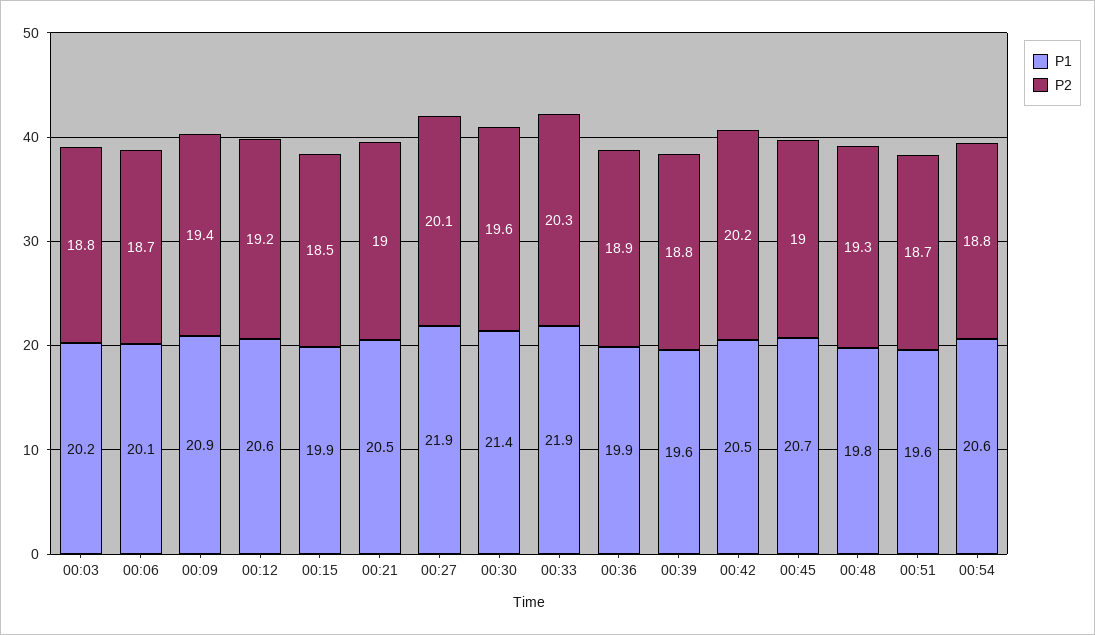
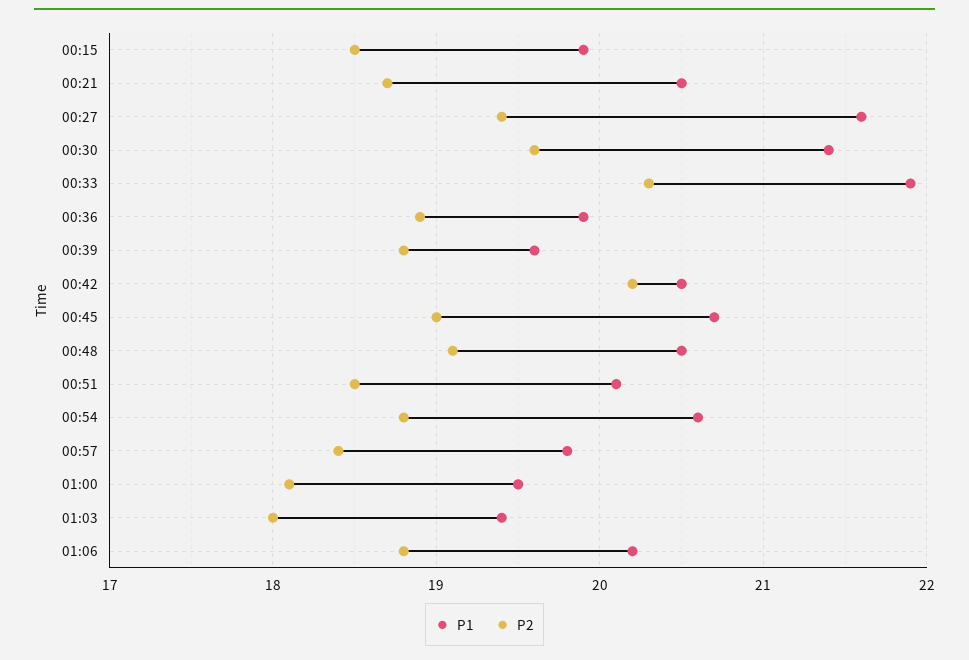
P1, 00:03: 20.2 -> none
P2, 00:03: 18.8 -> none
P1, 00:06: 20.1 -> none
P2, 00:06: 18.7 -> none
P1, 00:09: 20.9 -> none
P2, 00:09: 19.4 -> none
P1, 00:12: 20.6 -> none
P2, 00:12: 19.2 -> none
P2, 00:21: 19 -> 18.7
P1, 00:27: 21.9 -> 21.6
P2, 00:27: 20.1 -> 19.4
P1, 00:48: 19.8 -> 20.5
P2, 00:48: 19.3 -> 19.1
P1, 00:51: 19.6 -> 20.1
P2, 00:51: 18.7 -> 18.5
P1, 00:57: none -> 19.8
P2, 00:57: none -> 18.4
P1, 01:00: none -> 19.5
P2, 01:00: none -> 18.1
P1, 01:03: none -> 19.4
P2, 01:03: none -> 18
P1, 01:06: none -> 20.2
P2, 01:06: none -> 18.8

